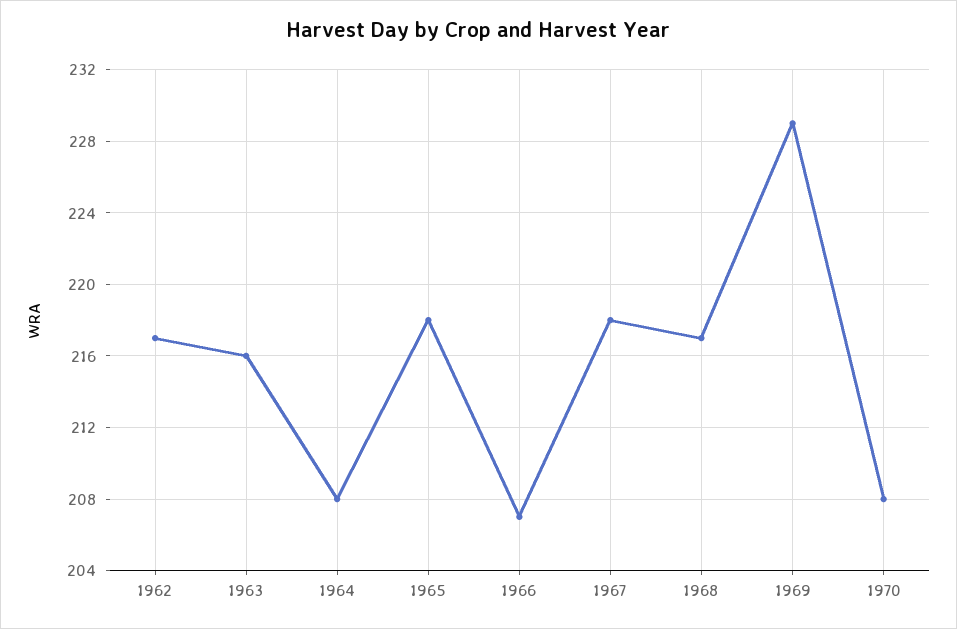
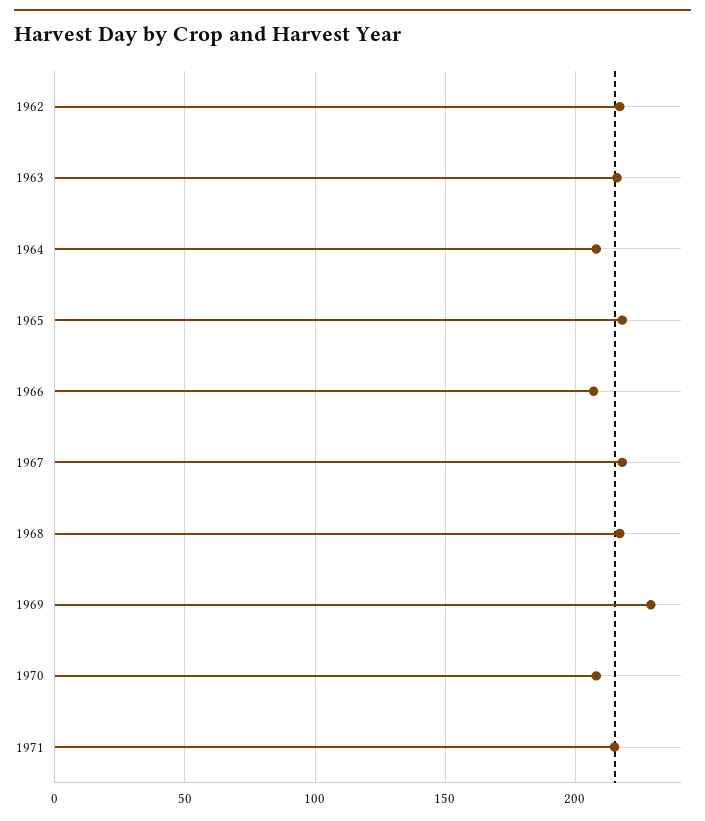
1971: none -> 215

